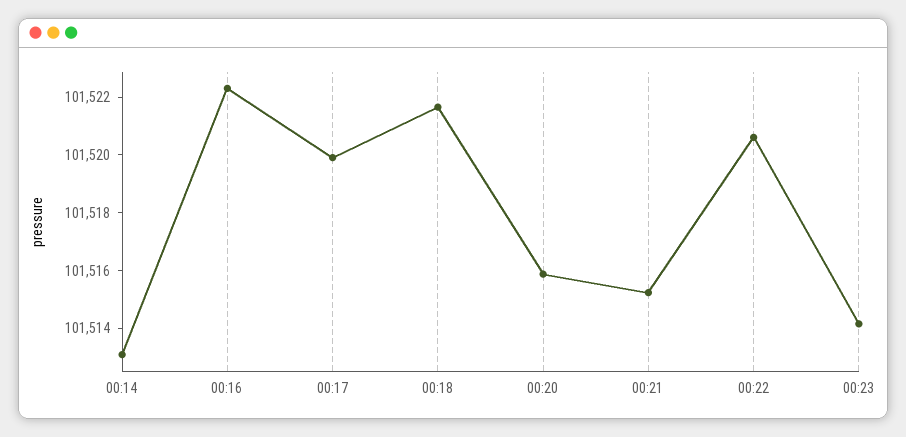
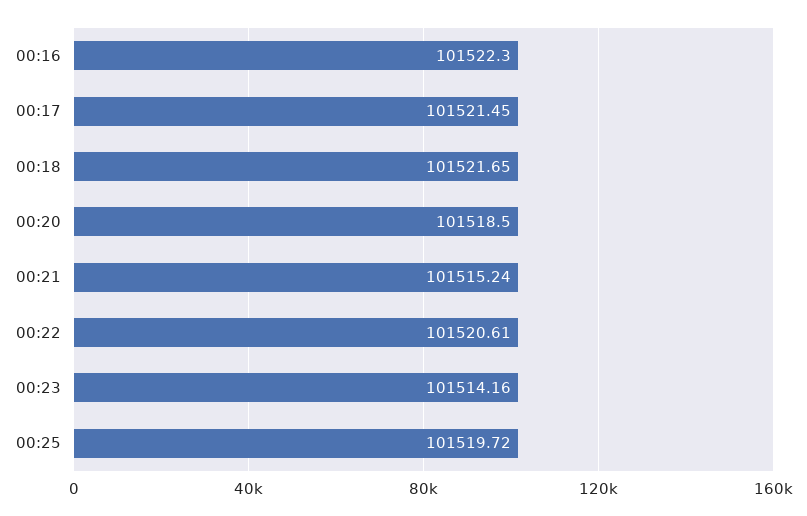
00:14: 101513 -> none
00:17: 101520 -> 101521.45
00:20: 101516 -> 101518.5
00:25: none -> 101519.72

